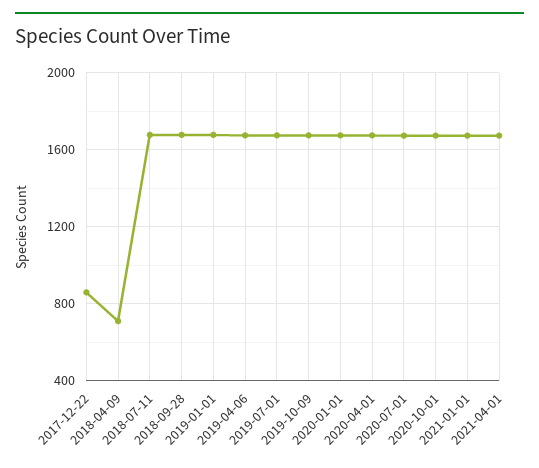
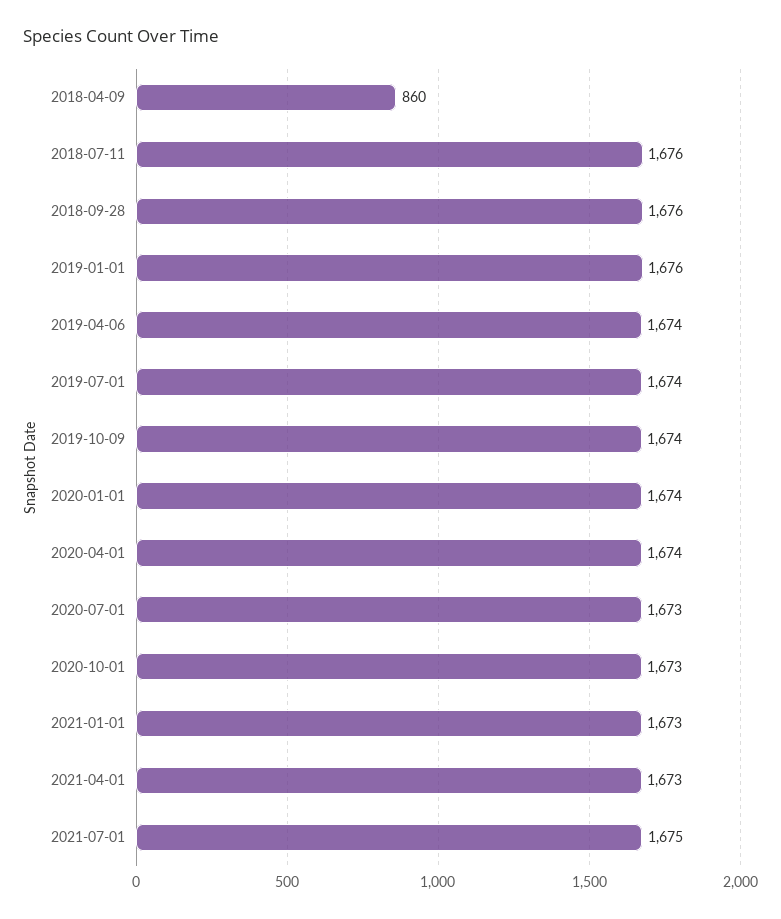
2017-12-22: 850 -> none
2018-04-09: 700 -> 860
2021-07-01: none -> 1675

